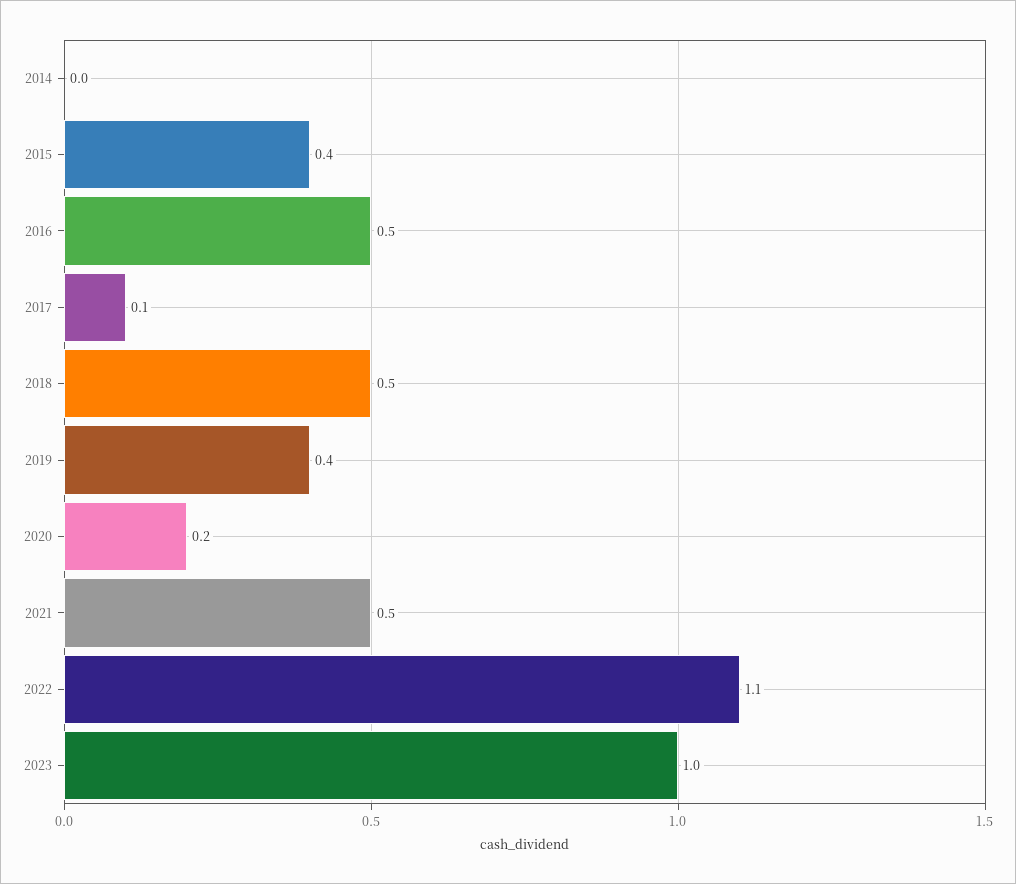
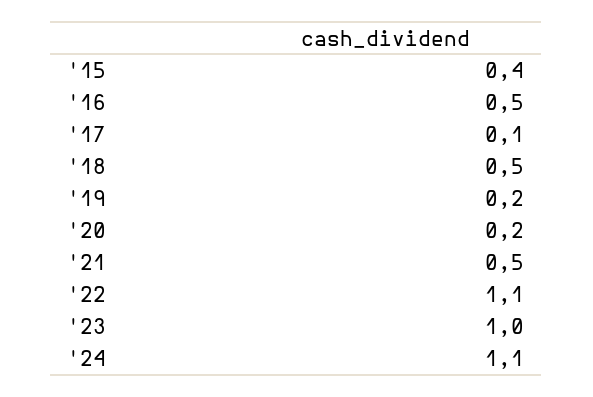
2014: 0 -> none
2019: 0.4 -> 0.2
'24: none -> 1.1

